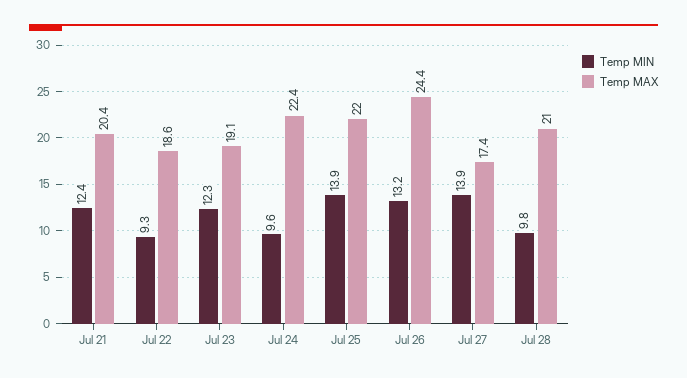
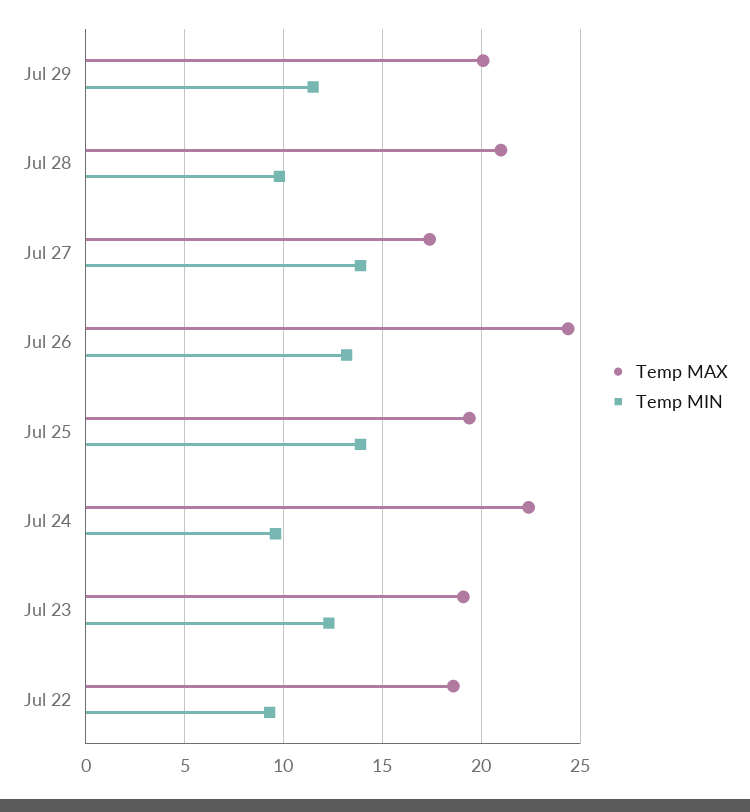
Temp MIN, Jul 21: 12.4 -> none
Temp MAX, Jul 21: 20.4 -> none
Temp MAX, Jul 25: 22 -> 19.5
Temp MAX, Jul 29: none -> 20
Temp MIN, Jul 29: none -> 11.5

